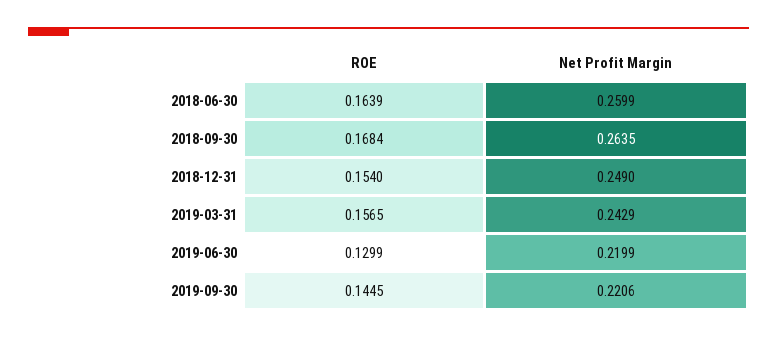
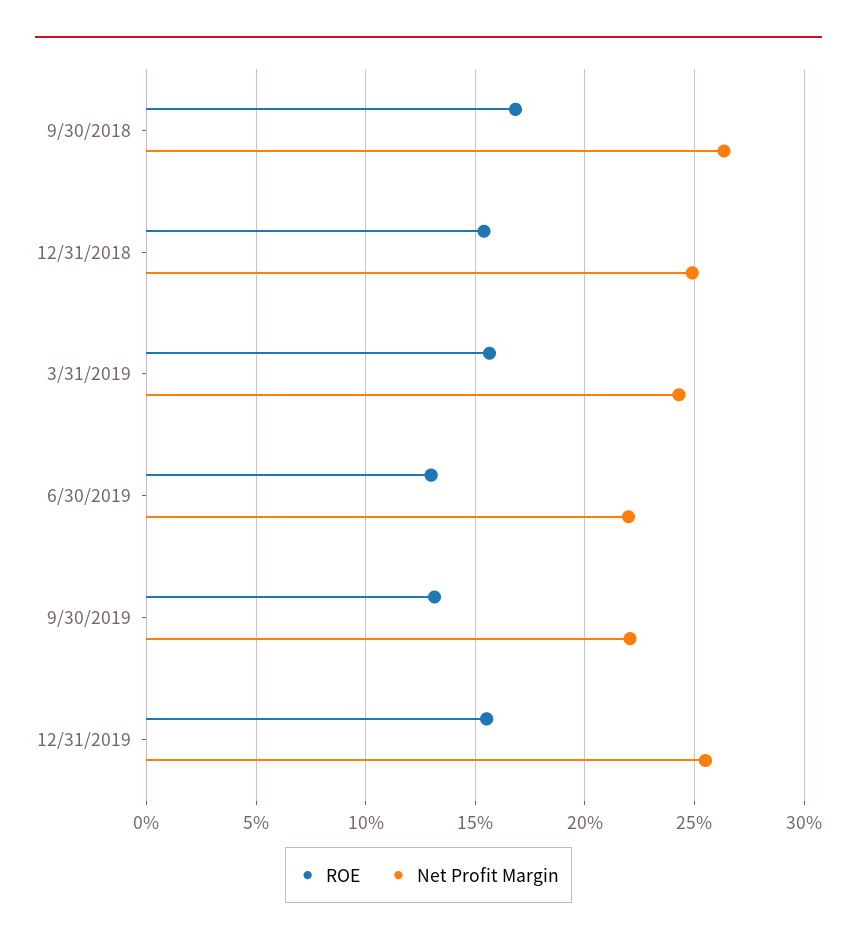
ROE, 2018-06-30: 0.1639 -> none
Net Profit Margin, 2018-06-30: 0.2599 -> none
ROE, 2019-09-30: 0.1445 -> 0.13
ROE, 12/31/2019: none -> 0.155
Net Profit Margin, 12/31/2019: none -> 0.255

